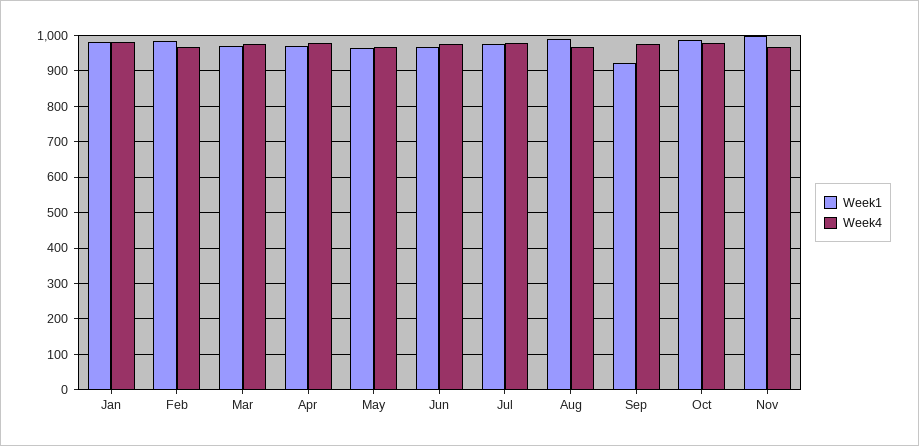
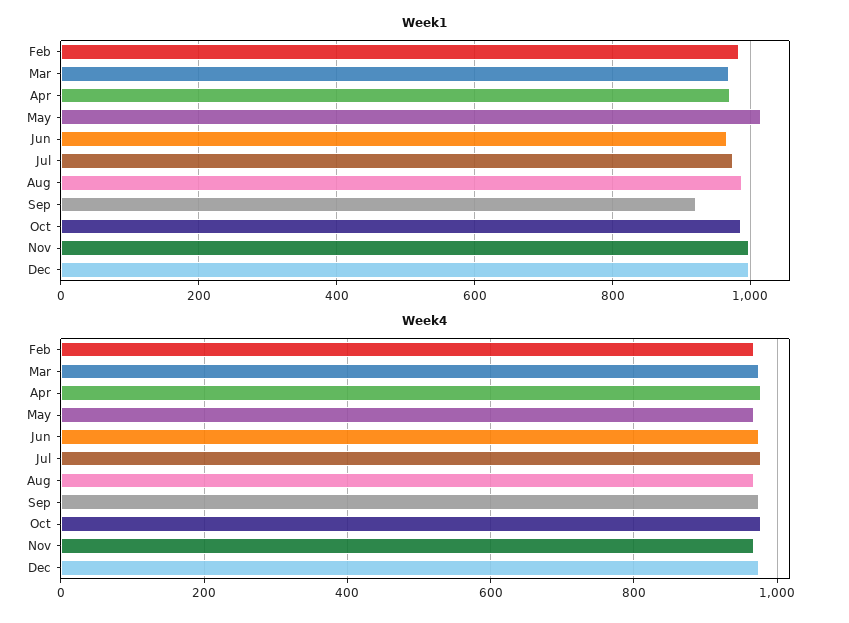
Week1, Jan: 980 -> none
Week4, Jan: 980 -> none
Week1, May: 960 -> 1020
Week1, Dec: none -> 1000
Week4, Dec: none -> 980

